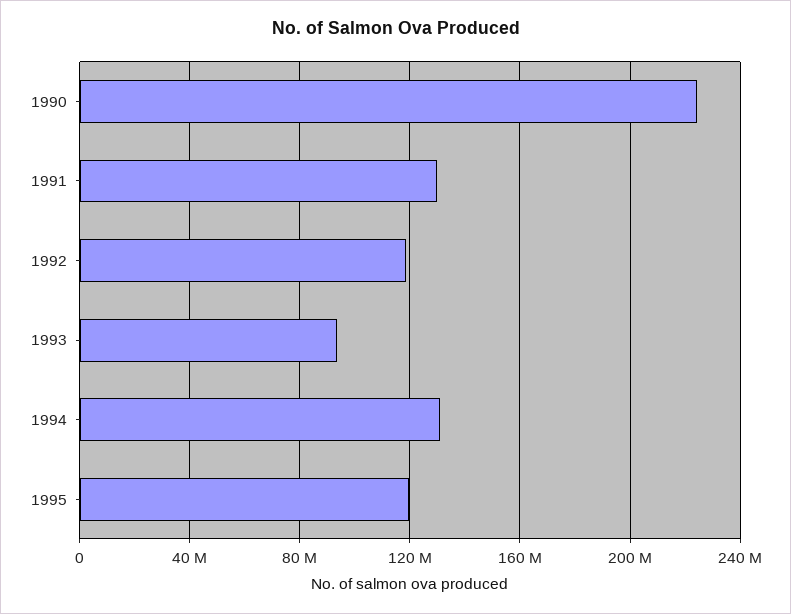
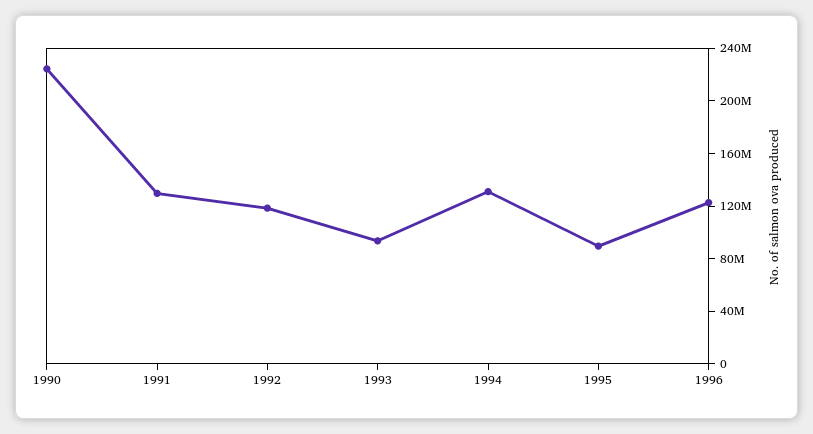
1995: 120000000 -> 90000000
1996: none -> 120000000

